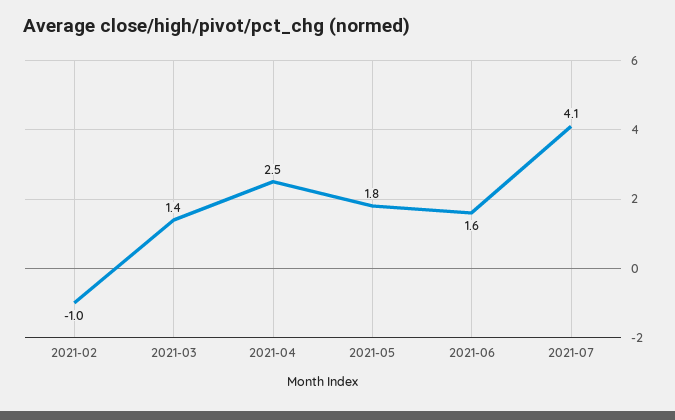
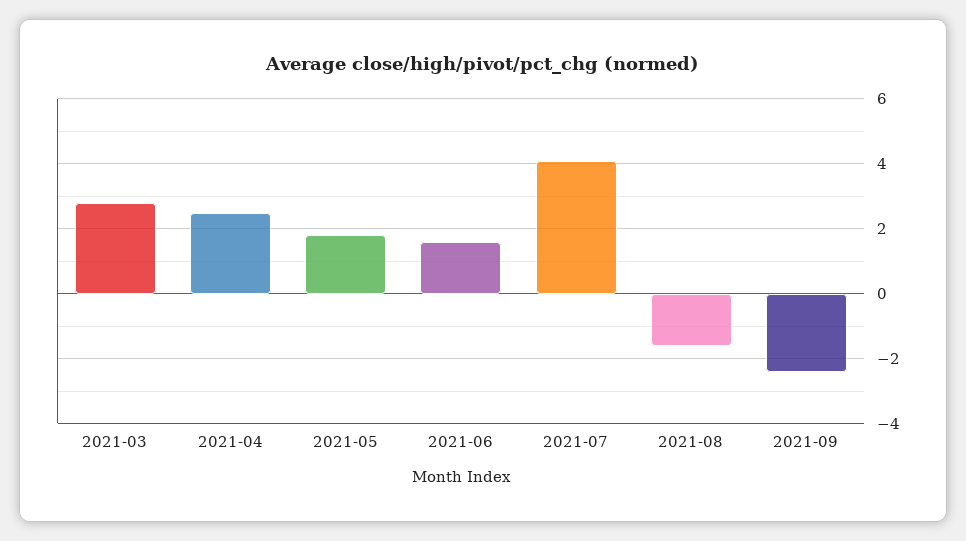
2021-02: -1 -> none
2021-03: 1.4 -> 2.8
2021-08: none -> -1.6
2021-09: none -> -2.4

